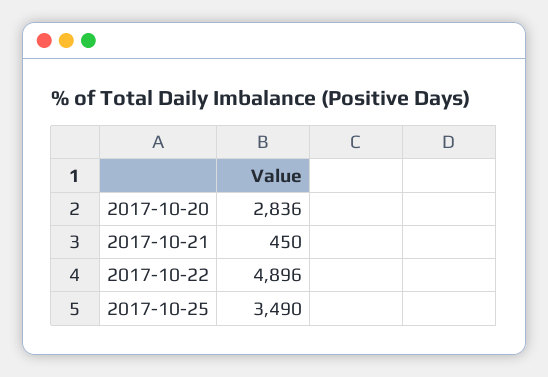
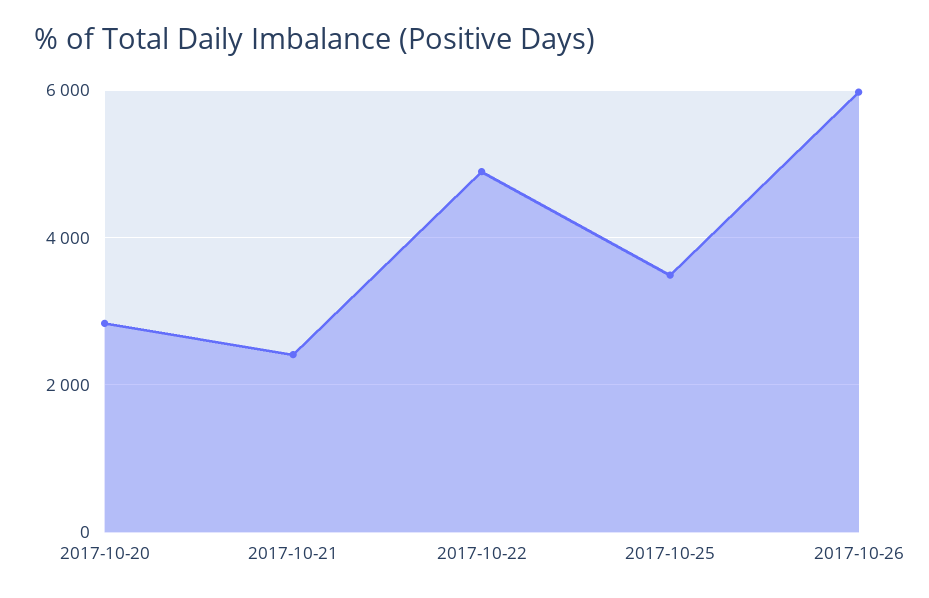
2017-10-21: 450 -> 2400
2017-10-26: none -> 6000

